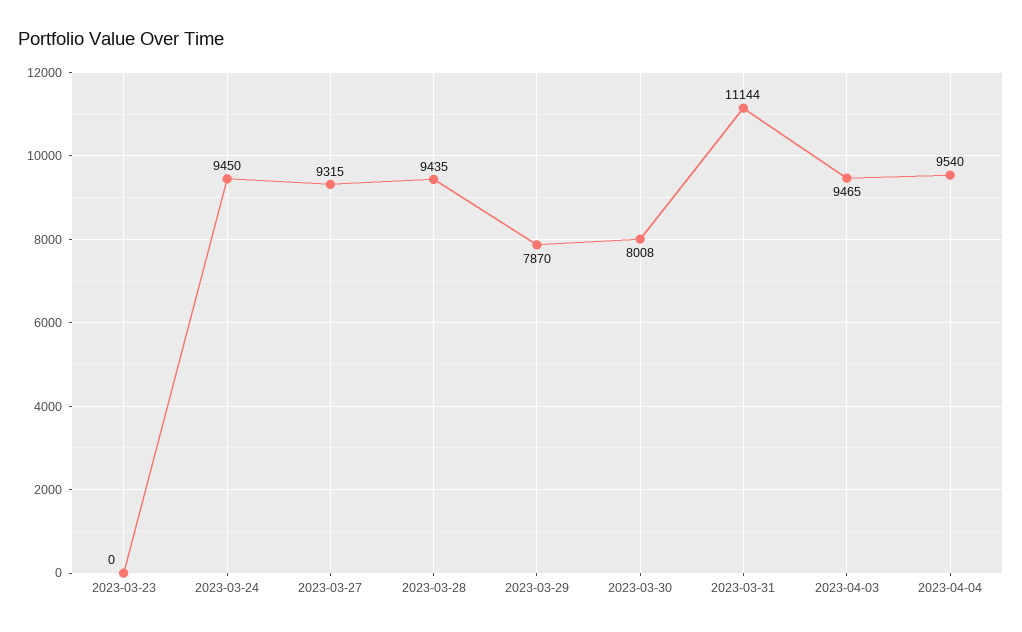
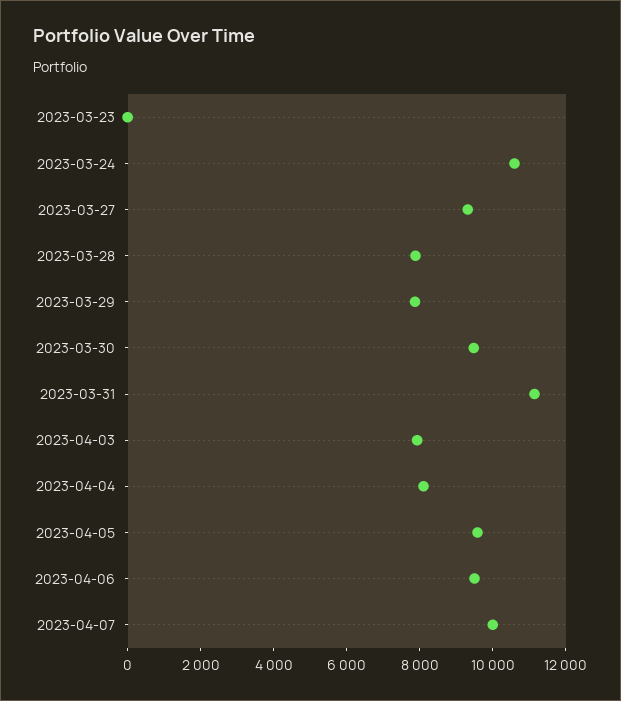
2023-03-24: 9450 -> 10500
2023-03-28: 9435 -> 8000
2023-03-30: 8008 -> 9500
2023-04-03: 9465 -> 8000
2023-04-04: 9540 -> 8000
2023-04-05: none -> 9500
2023-04-06: none -> 9500
2023-04-07: none -> 10000

